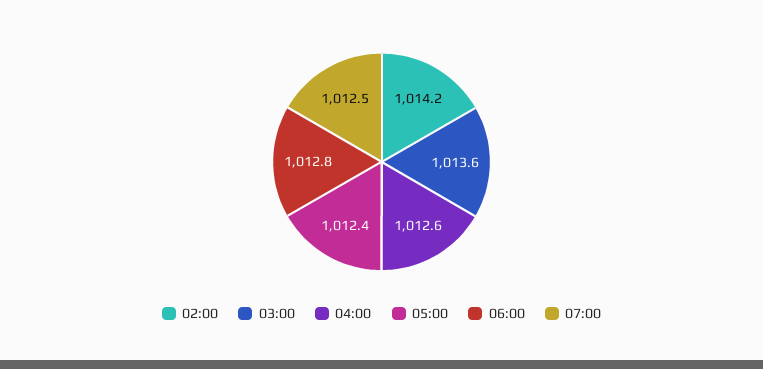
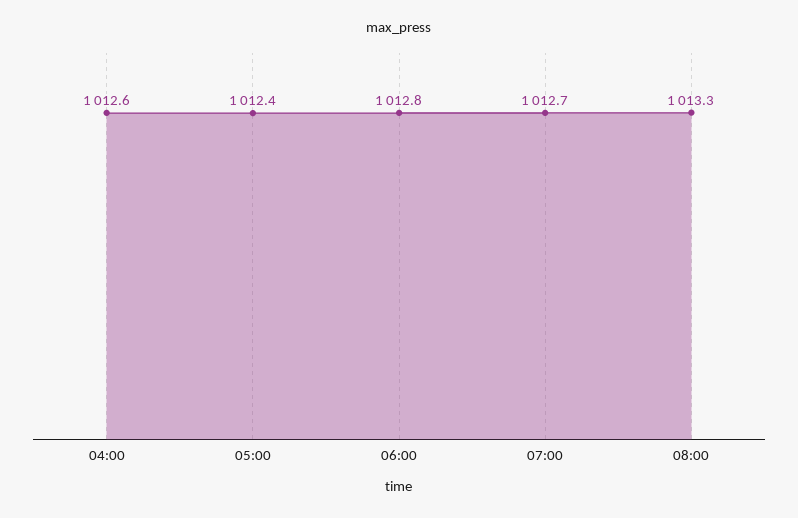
02:00: 1014.2 -> none
03:00: 1013.6 -> none
07:00: 1012.5 -> 1012.7
08:00: none -> 1013.3

